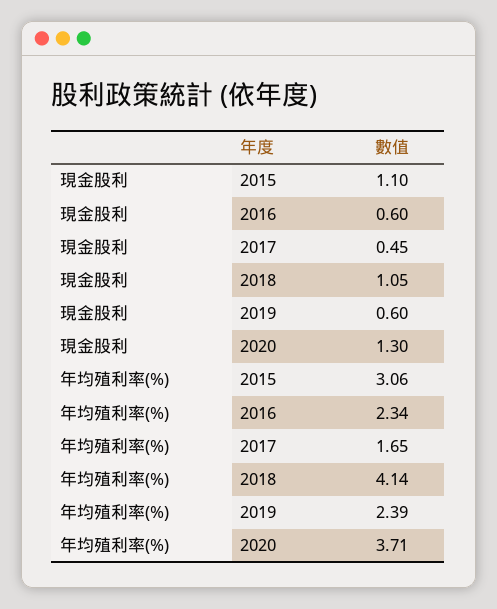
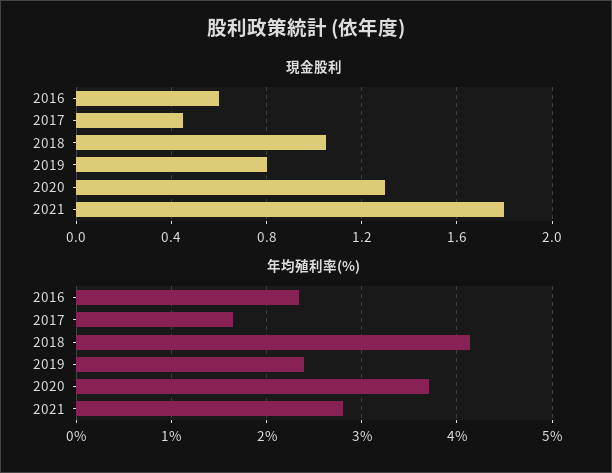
現金股利, 2015: 1.1 -> none
現金股利, 2019: 0.6 -> 0.8
年均殖利率(%), 2015: 3.06 -> none
現金股利, 2021: none -> 1.8
年均殖利率(%), 2021: none -> 2.8

